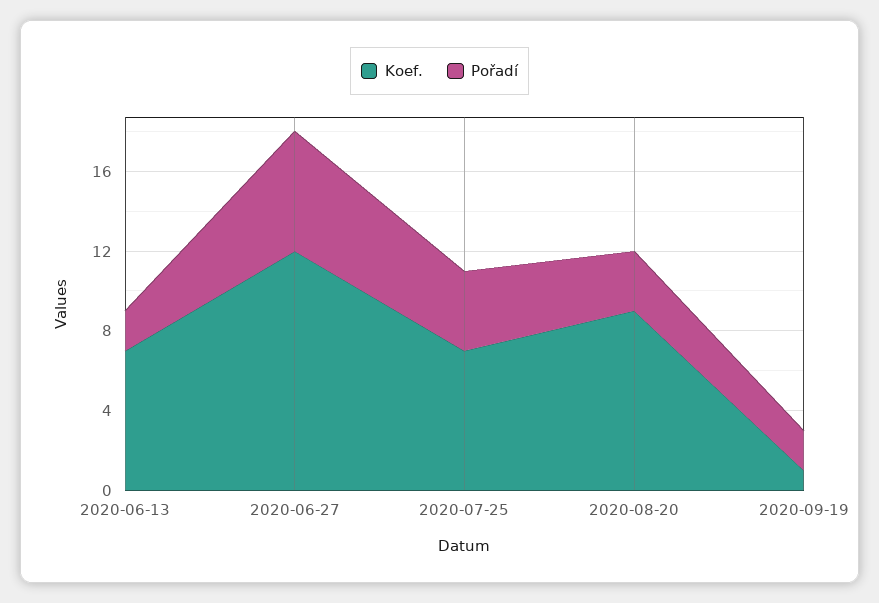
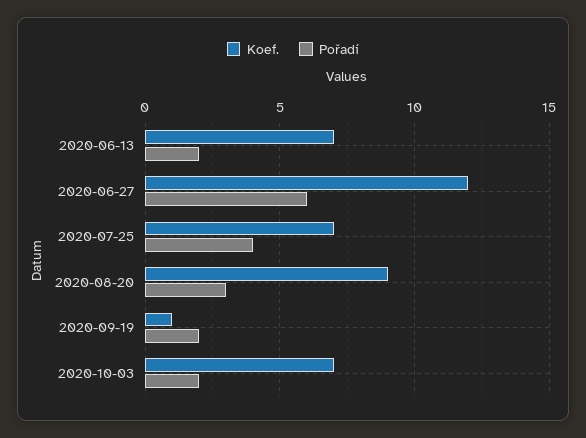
Koef., 2020-10-03: none -> 7
Pořadí, 2020-10-03: none -> 2

